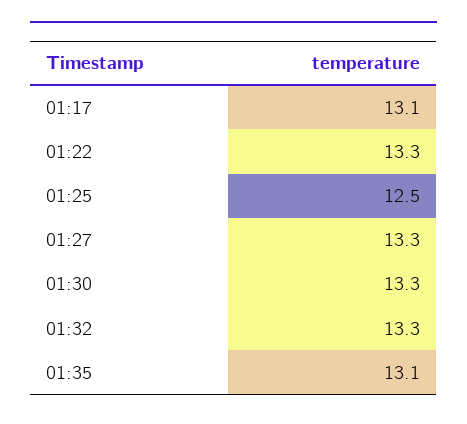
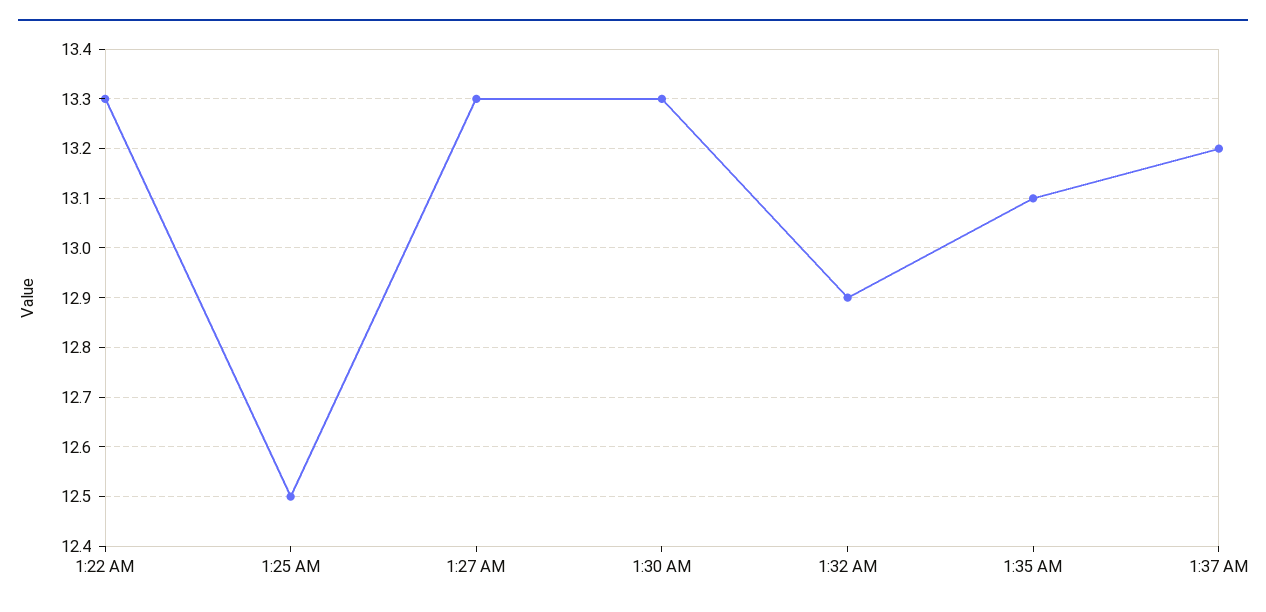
01:17: 13.1 -> none
01:32: 13.3 -> 12.9
1:37 AM: none -> 13.2

